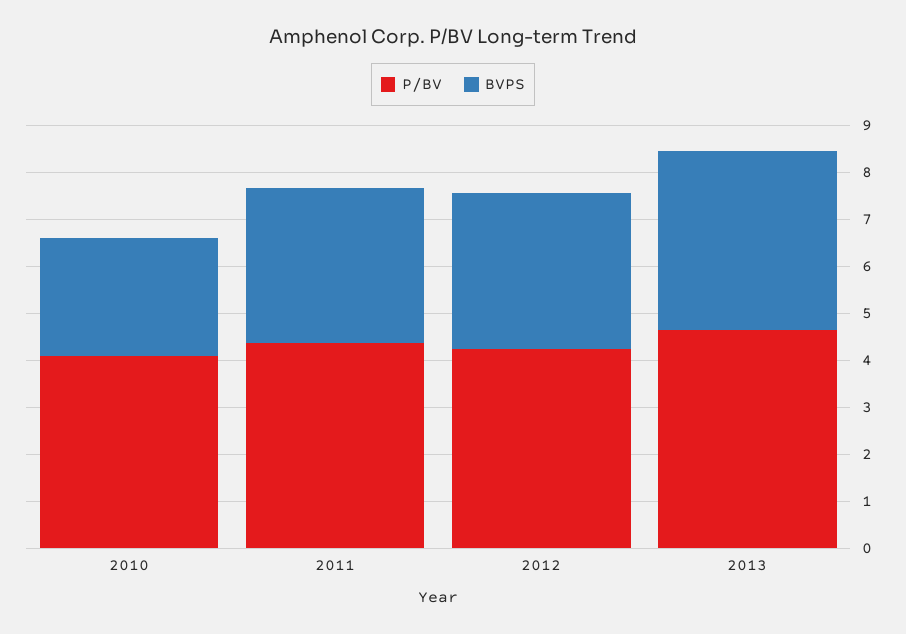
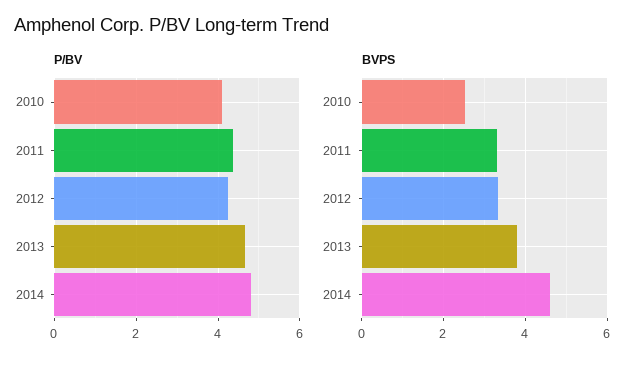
P/BV, 2014: none -> 4.8
BVPS, 2014: none -> 4.6

